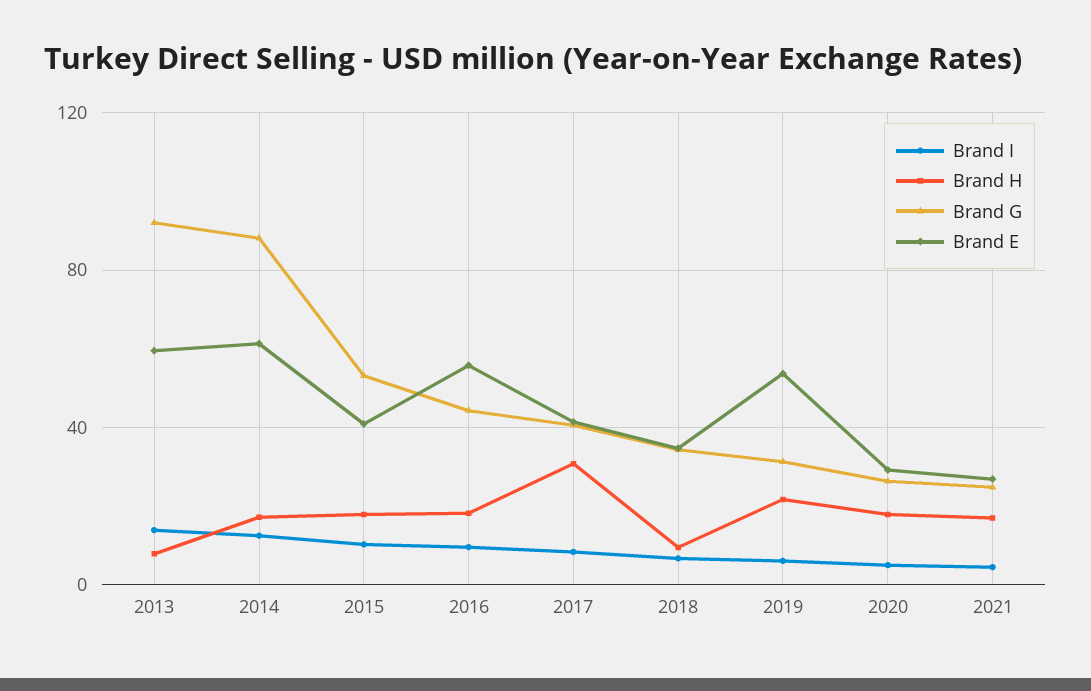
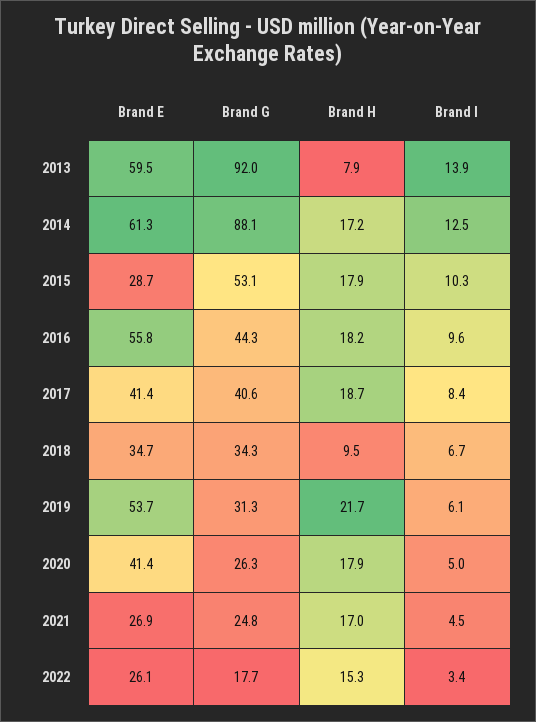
Brand E, 2015: 40 -> 28.7
Brand H, 2017: 30 -> 18.7
Brand E, 2020: 30 -> 41.4
Brand E, 2022: none -> 26.1
Brand G, 2022: none -> 17.7
Brand H, 2022: none -> 15.3
Brand I, 2022: none -> 3.4

